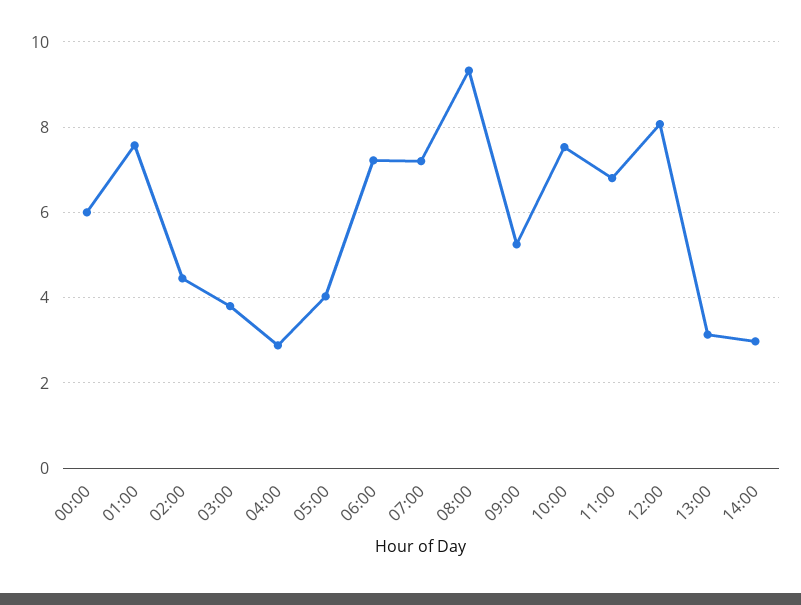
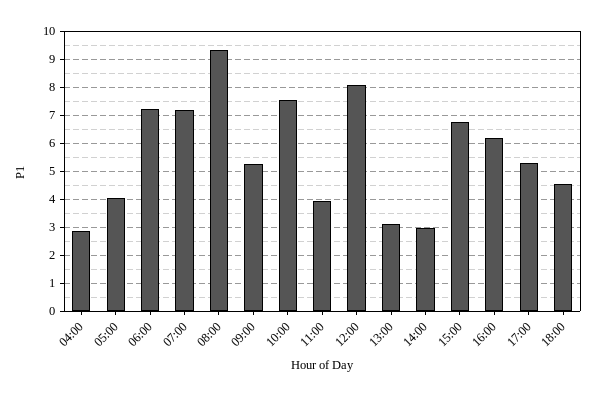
00:00: 6 -> none
01:00: 7.6 -> none
02:00: 4.4 -> none
03:00: 3.8 -> none
11:00: 6.8 -> 4
15:00: none -> 6.75
16:00: none -> 6.25
17:00: none -> 5.25
18:00: none -> 4.5

